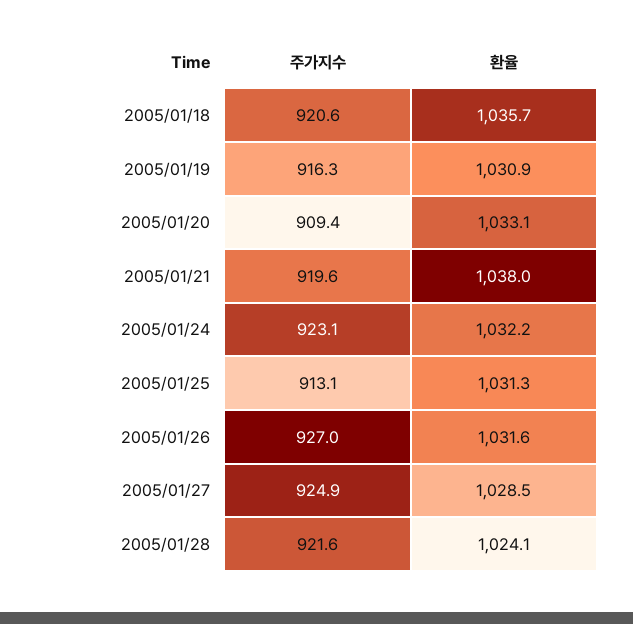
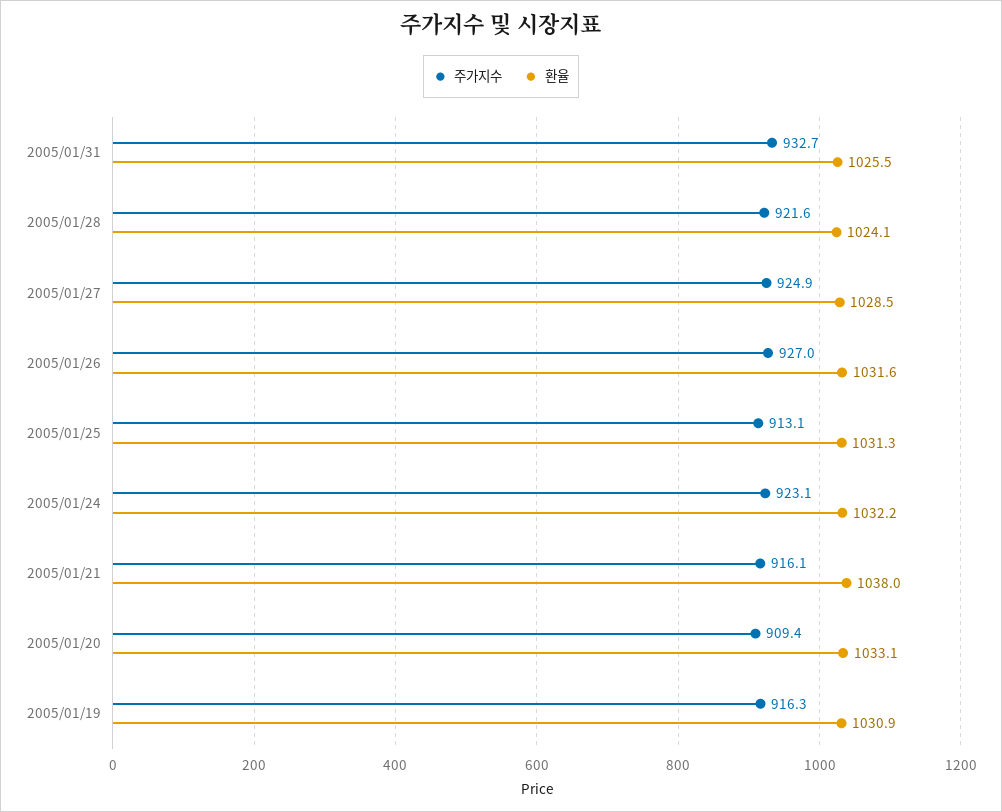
주가지수, 2005/01/18: 920.6 -> none
환율, 2005/01/18: 1035.7 -> none
주가지수, 2005/01/21: 919.6 -> 916.1
주가지수, 2005/01/31: none -> 932.7
환율, 2005/01/31: none -> 1025.5

